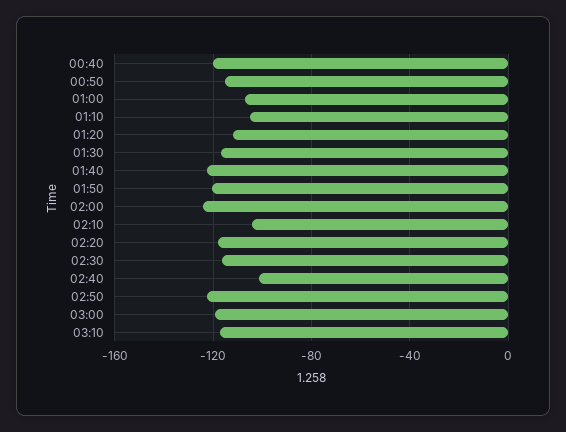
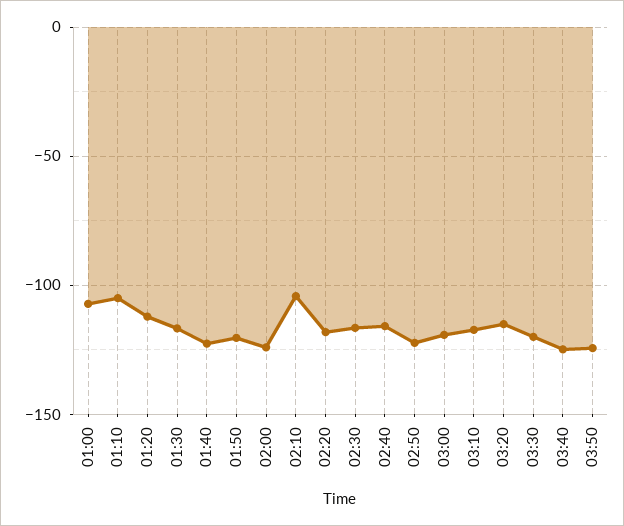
00:40: -120 -> none
00:50: -115 -> none
02:40: -100 -> -115
03:20: none -> -115
03:30: none -> -120
03:40: none -> -125
03:50: none -> -125

